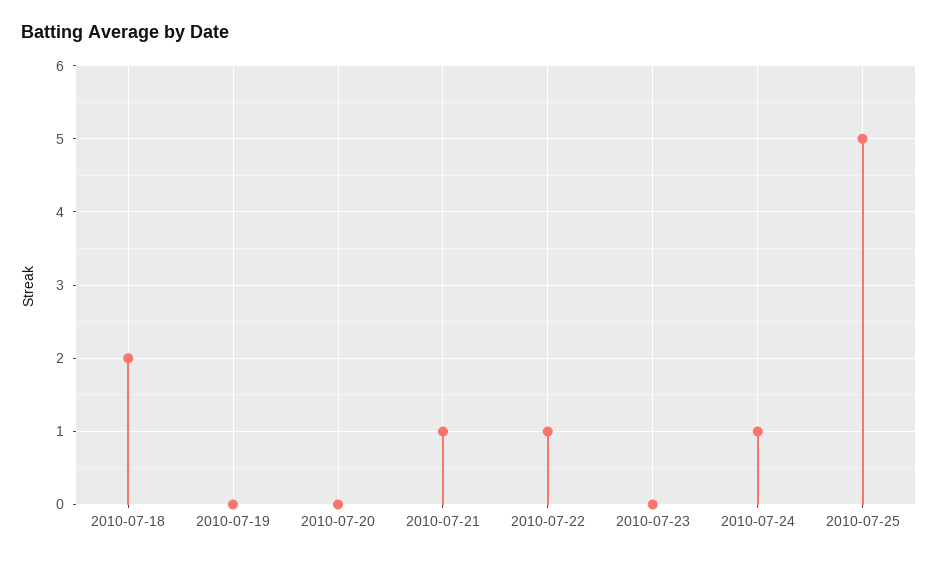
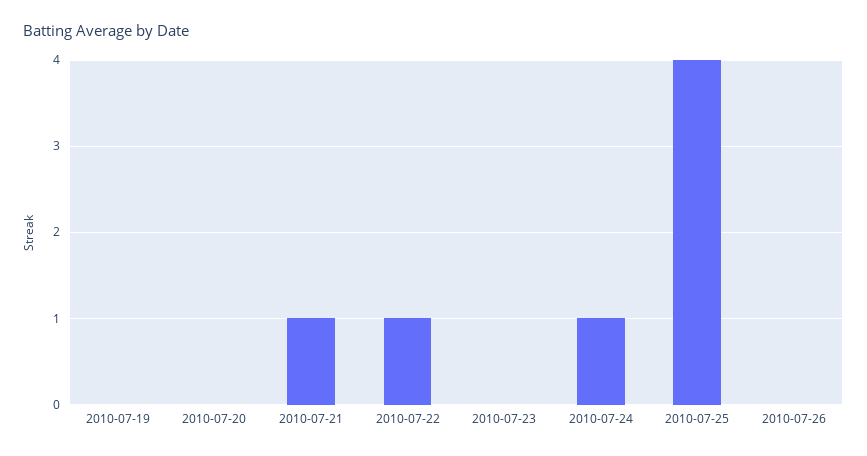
2010-07-18: 2 -> none
2010-07-25: 5 -> 4
2010-07-26: none -> 0

